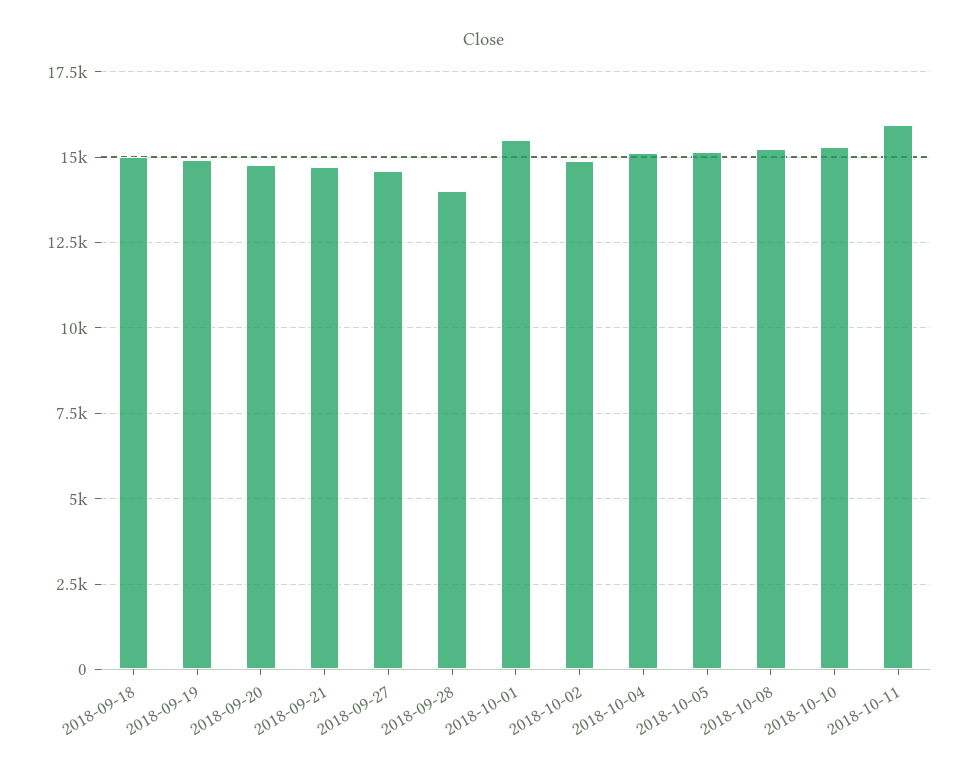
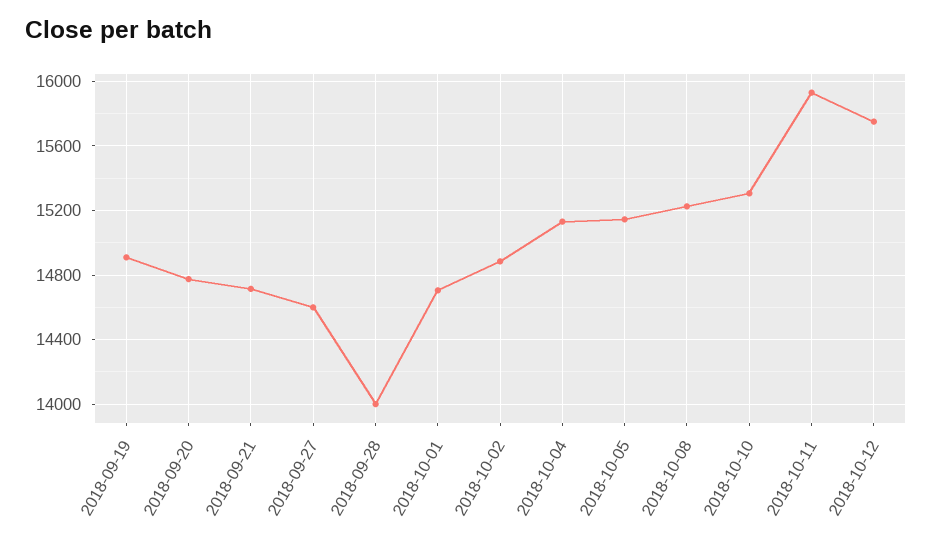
2018-09-18: 15000 -> none
2018-10-01: 15500 -> 14700
2018-10-12: none -> 15750

